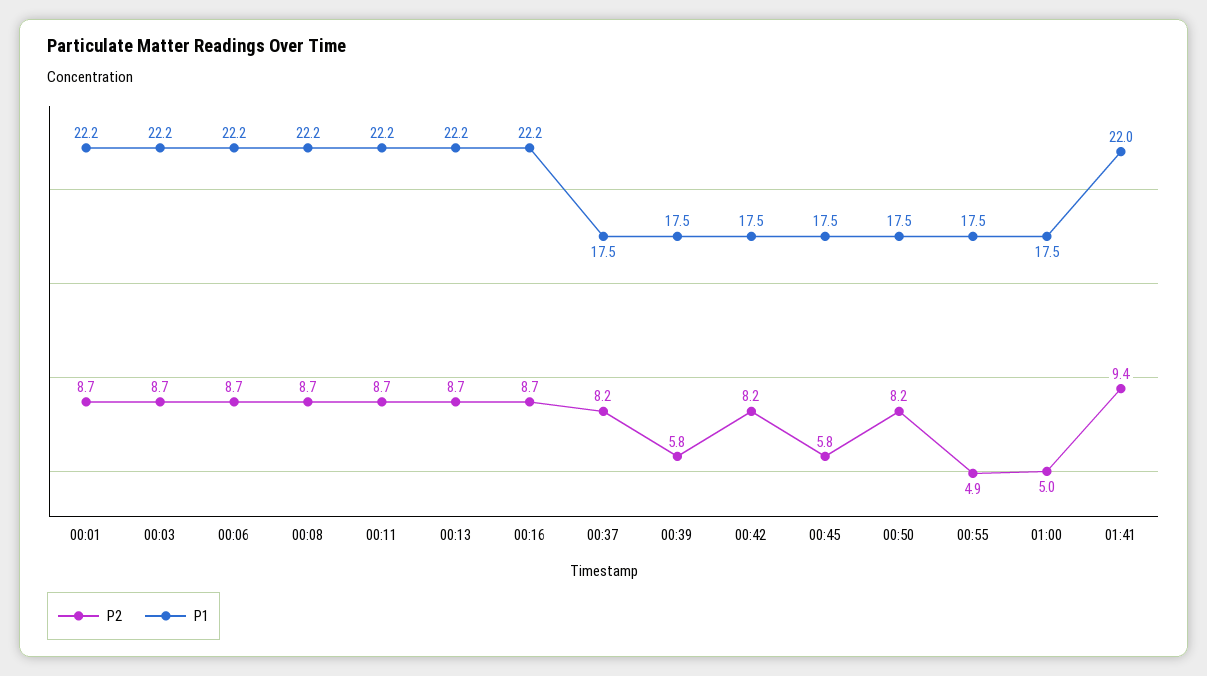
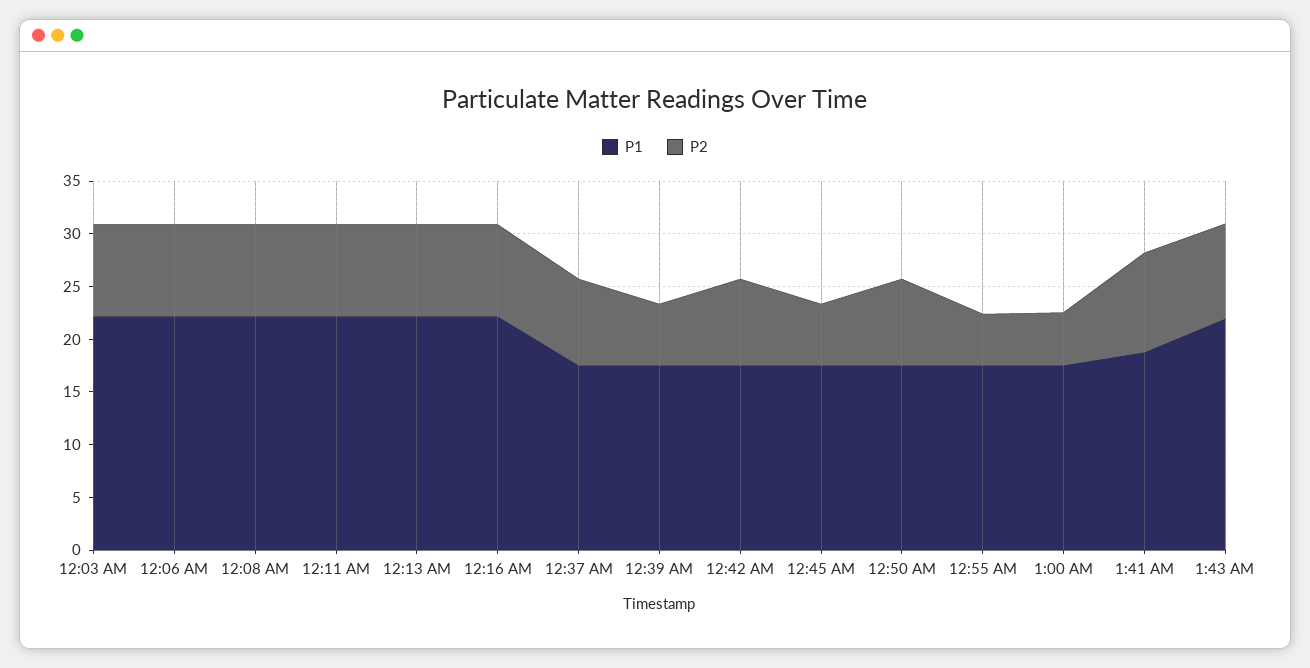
P2, 00:01: 8.7 -> none
P1, 00:01: 22.2 -> none
P1, 01:41: 22 -> 19
P1, 1:43 AM: none -> 22
P2, 1:43 AM: none -> 9

